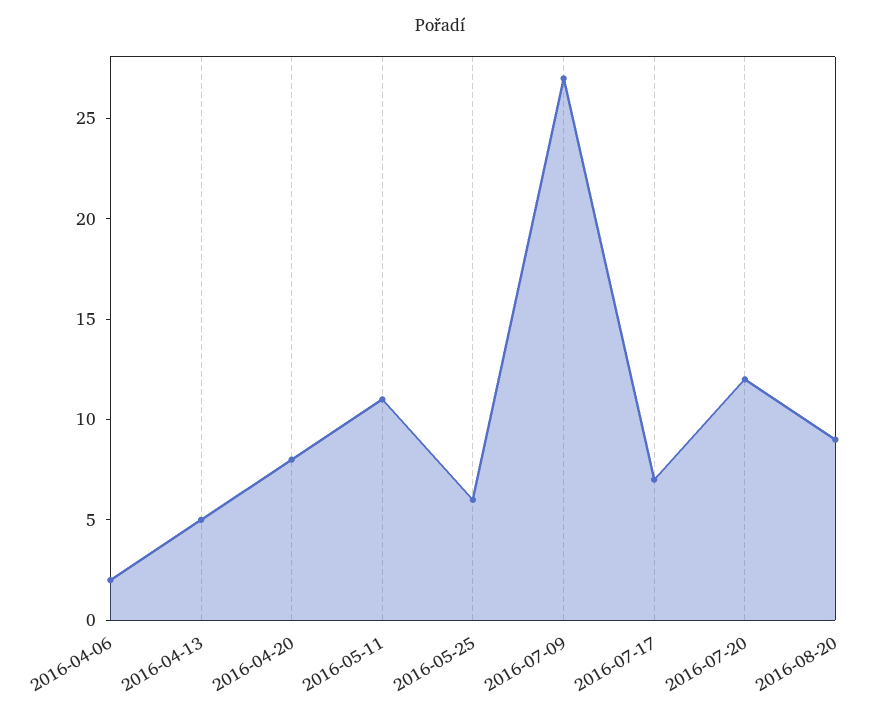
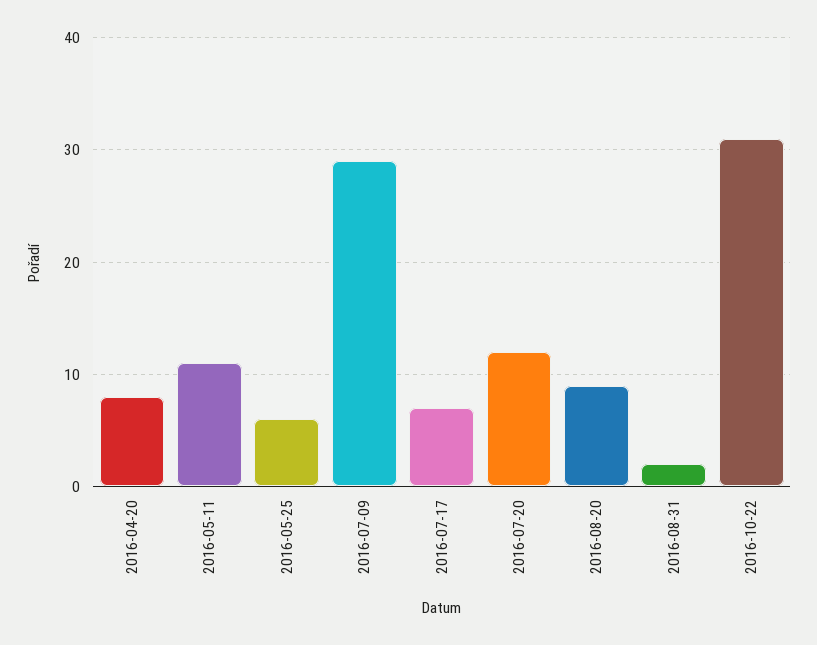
2016-04-06: 2 -> none
2016-04-13: 5 -> none
2016-07-09: 27 -> 29
2016-08-31: none -> 2
2016-10-22: none -> 31

